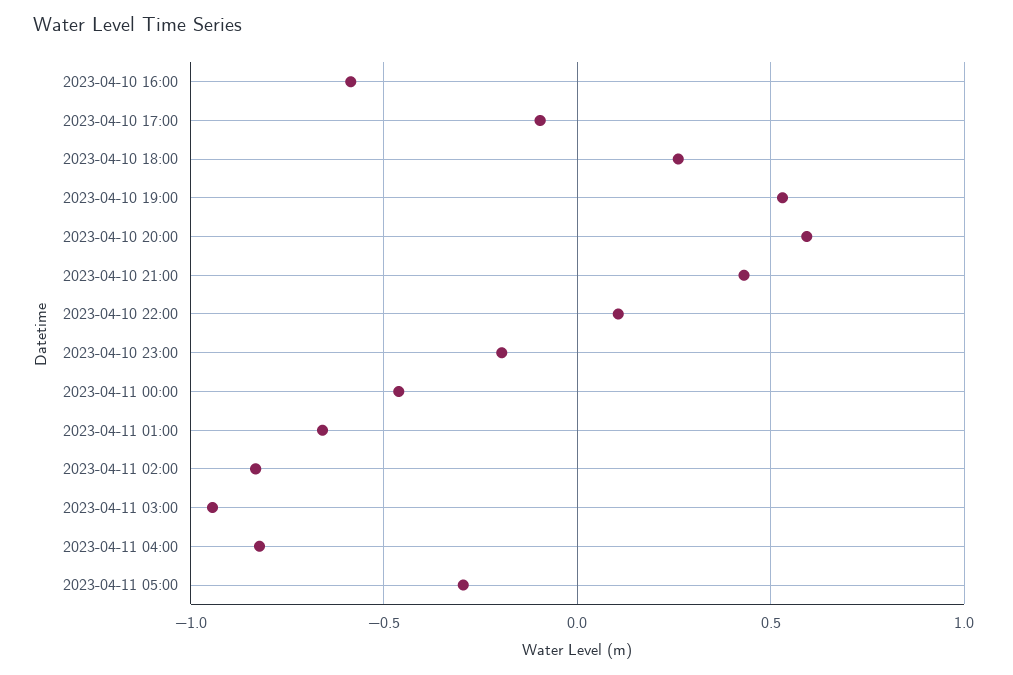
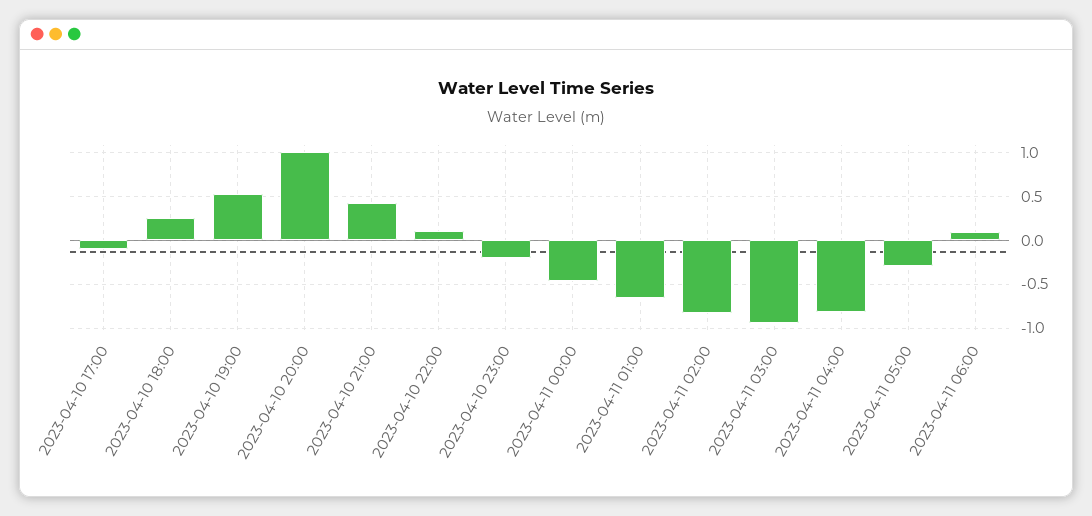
2023-04-10 16:00: -0.6 -> none
2023-04-10 20:00: 0.6 -> 1
2023-04-11 06:00: none -> 0.1

